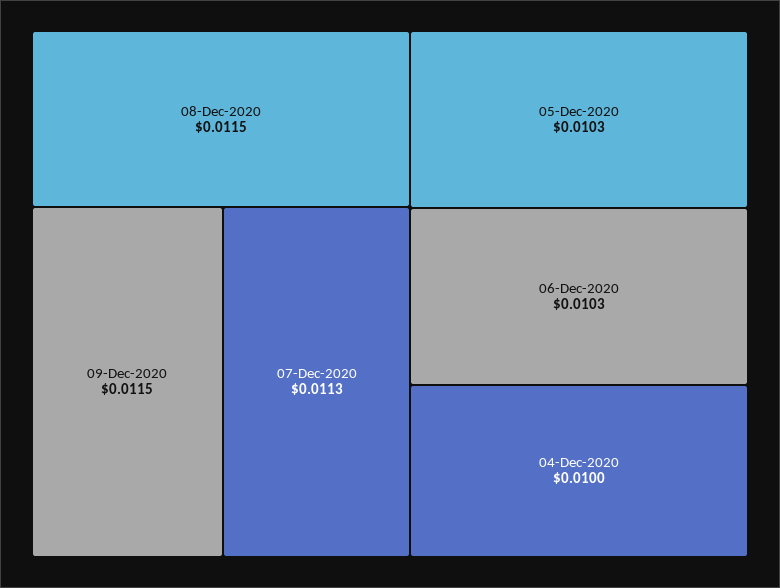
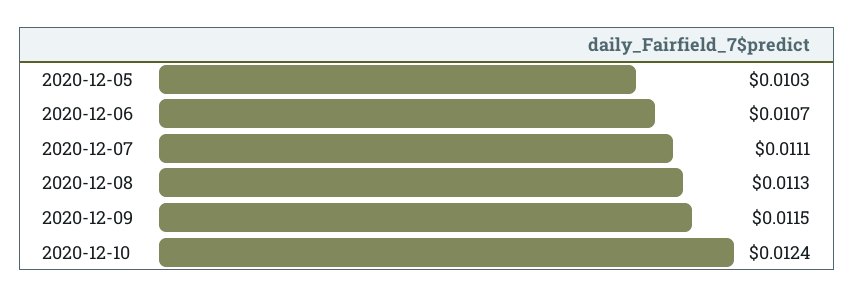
08-Dec-2020: 0.0115 -> 0.0113
07-Dec-2020: 0.0113 -> 0.0111
06-Dec-2020: 0.0103 -> 0.0107
04-Dec-2020: 0.01 -> none
2020-12-10: none -> 0.0124

